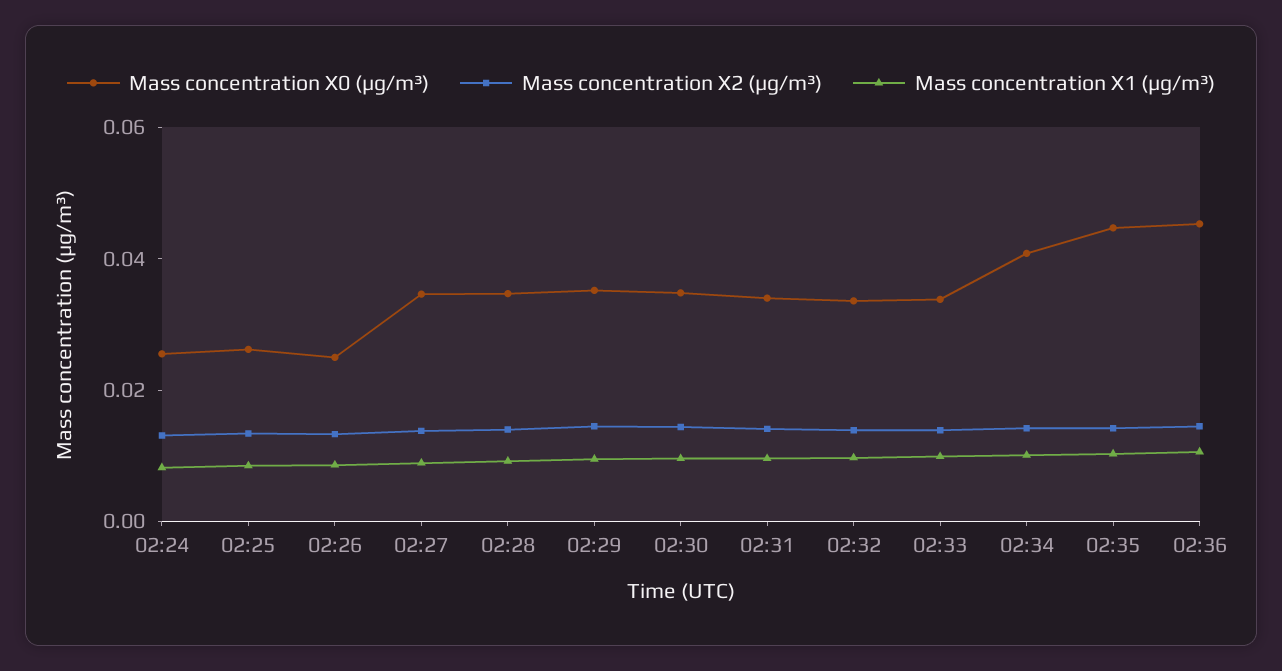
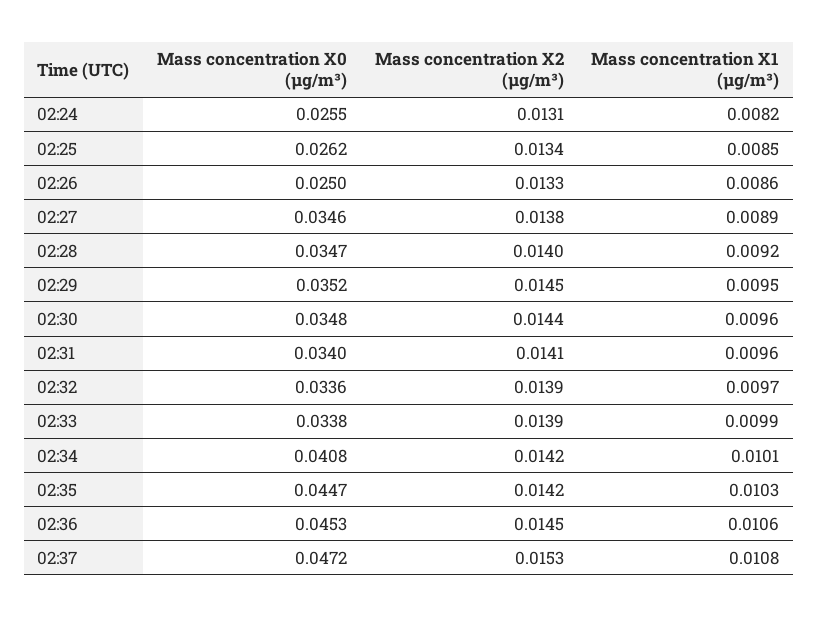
Mass concentration X0 (μg/m³), 02:37: none -> 0.0472
Mass concentration X2 (μg/m³), 02:37: none -> 0.0153
Mass concentration X1 (μg/m³), 02:37: none -> 0.0108

